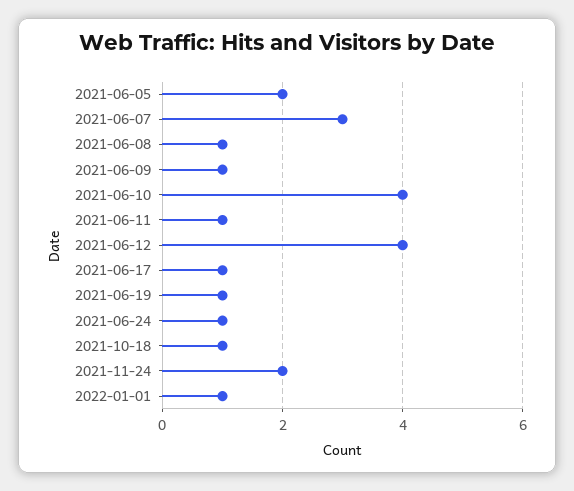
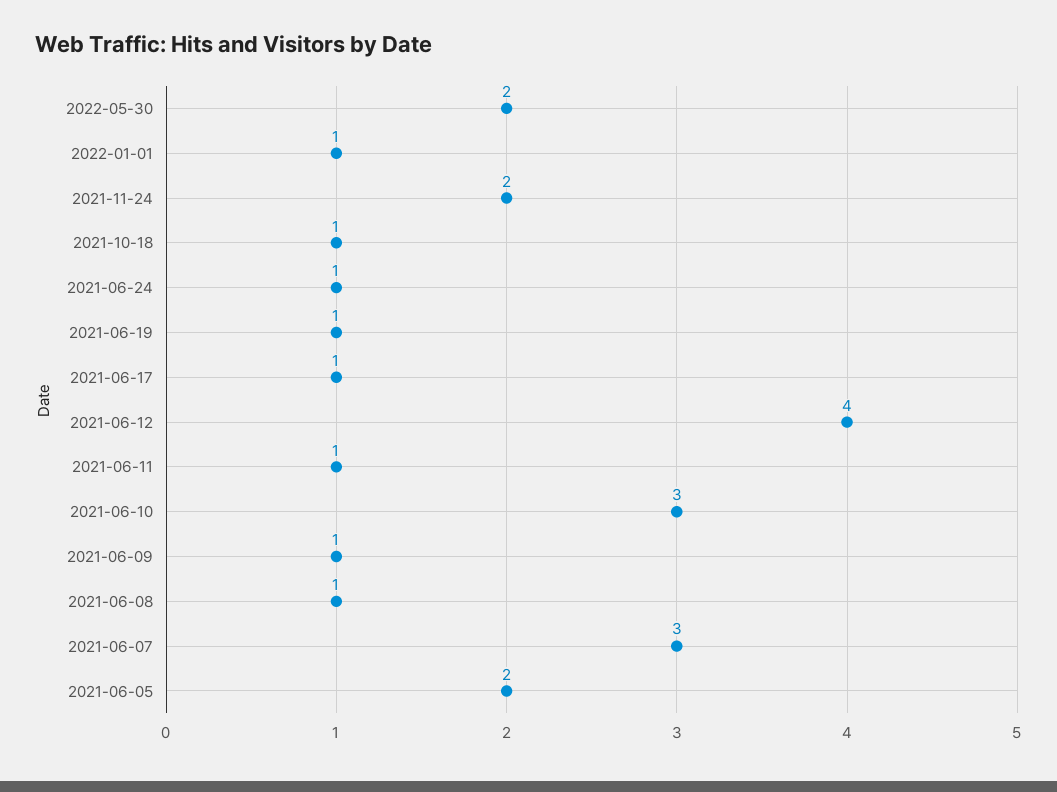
2021-06-10: 4 -> 3
2022-05-30: none -> 2

